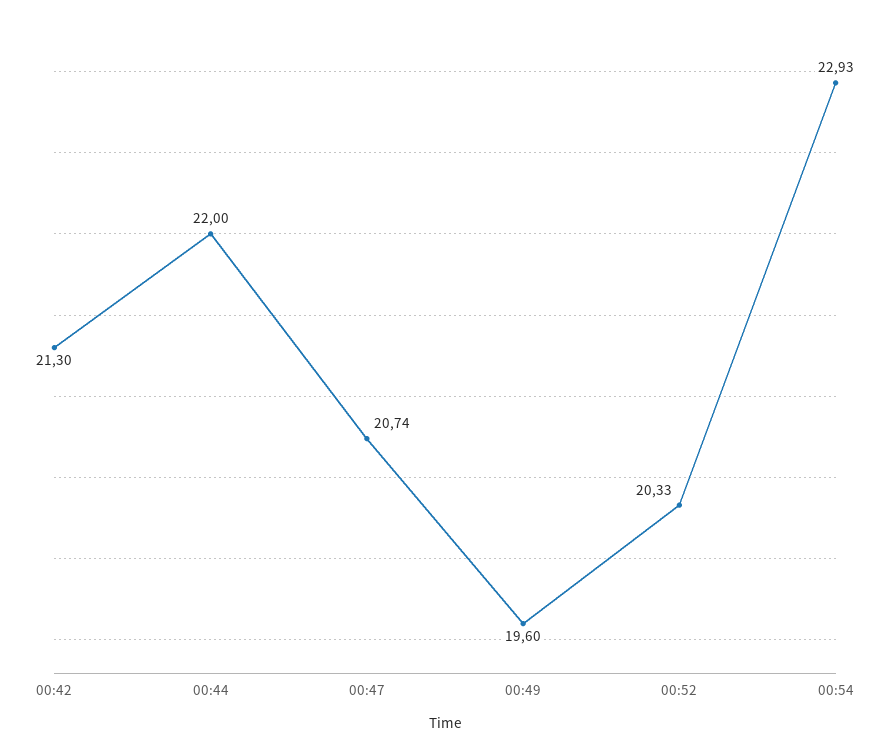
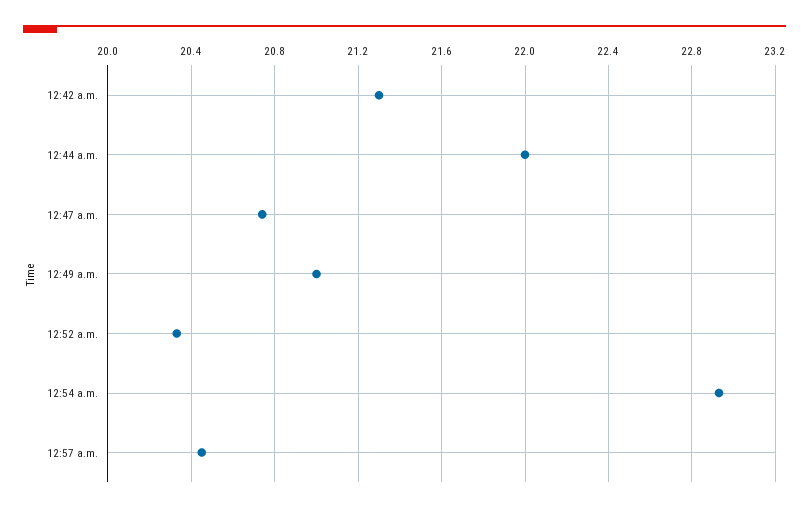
00:49: 19.6 -> 21
12:57 a.m.: none -> 20.45

